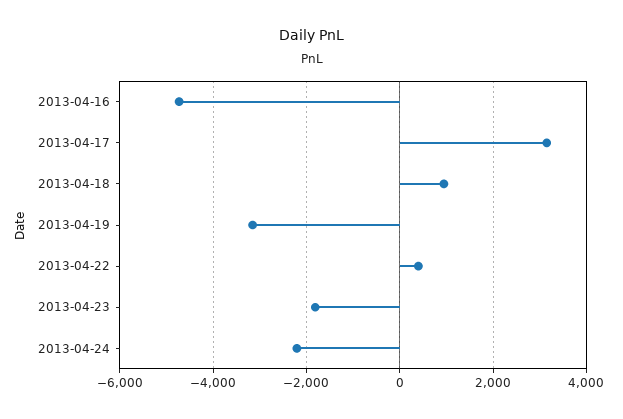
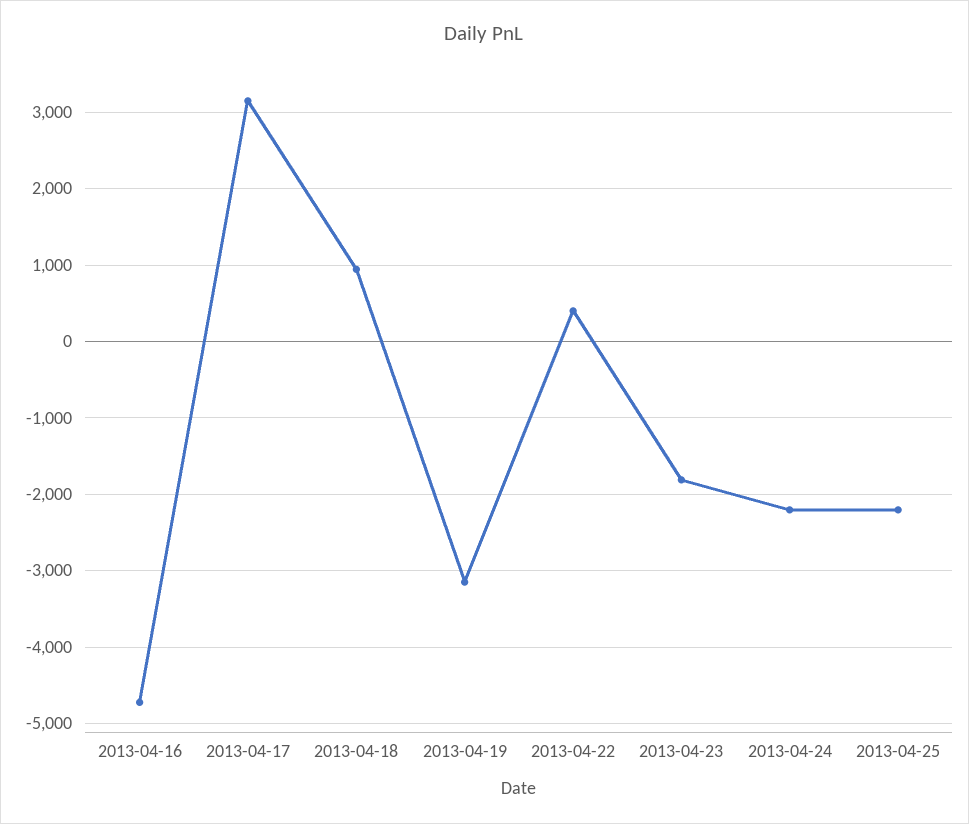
2013-04-25: none -> -2200

